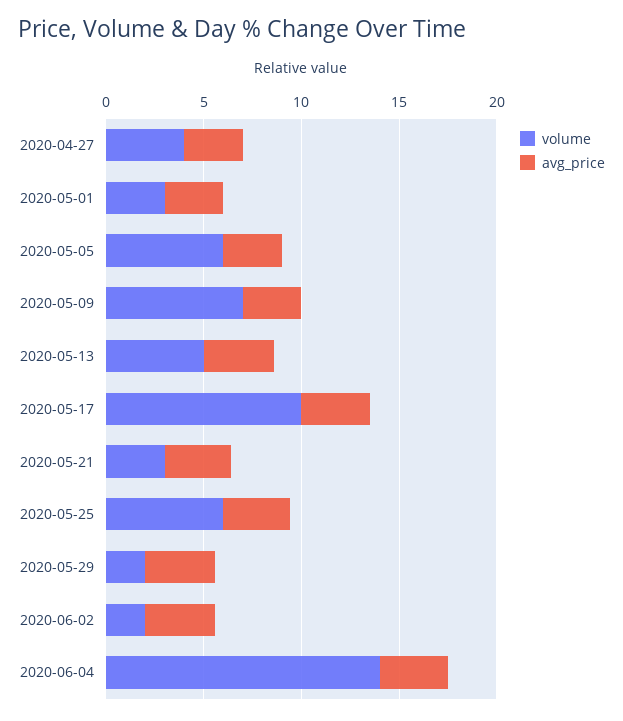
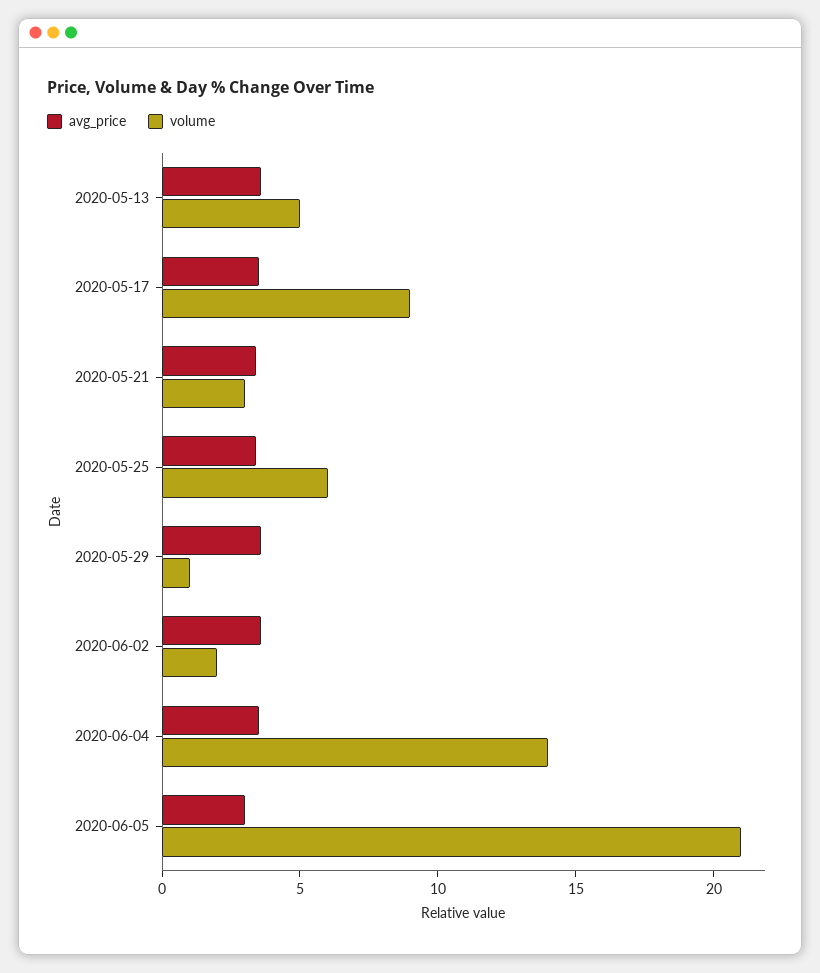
volume, 2020-04-27: 4 -> none
avg_price, 2020-04-27: 3 -> none
volume, 2020-05-01: 3 -> none
avg_price, 2020-05-01: 3 -> none
volume, 2020-05-05: 6 -> none
avg_price, 2020-05-05: 3 -> none
volume, 2020-05-09: 7 -> none
avg_price, 2020-05-09: 3 -> none
volume, 2020-05-17: 10 -> 9
volume, 2020-05-29: 2 -> 1
avg_price, 2020-06-05: none -> 3
volume, 2020-06-05: none -> 21

